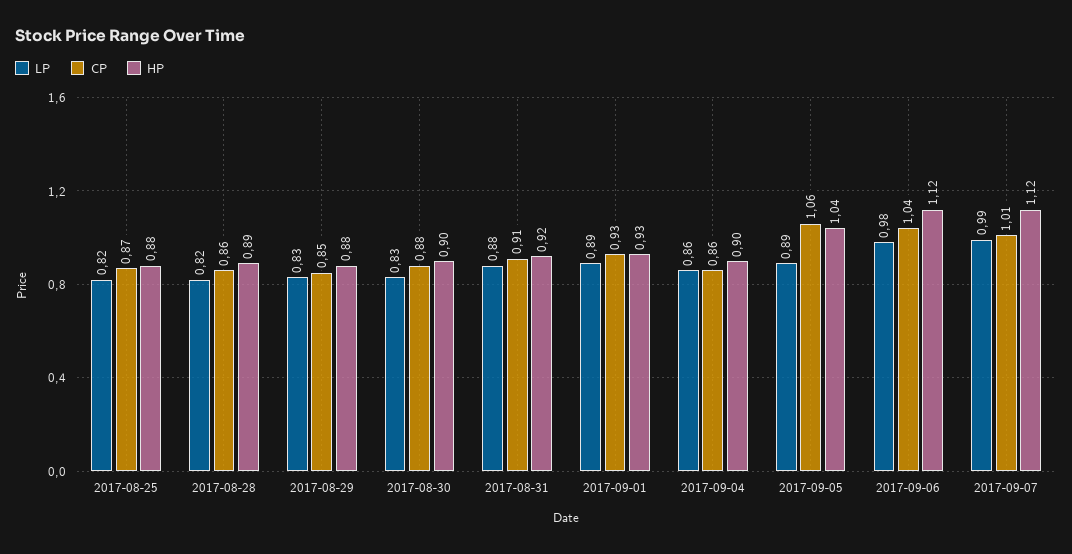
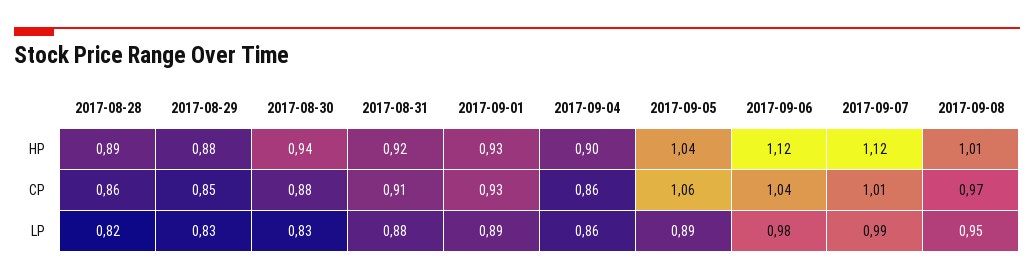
LP, 2017-08-25: 0.82 -> none
CP, 2017-08-25: 0.87 -> none
HP, 2017-08-25: 0.88 -> none
HP, 2017-08-30: 0.9 -> 0.94
HP, 2017-09-08: none -> 1.01
CP, 2017-09-08: none -> 0.97
LP, 2017-09-08: none -> 0.95

